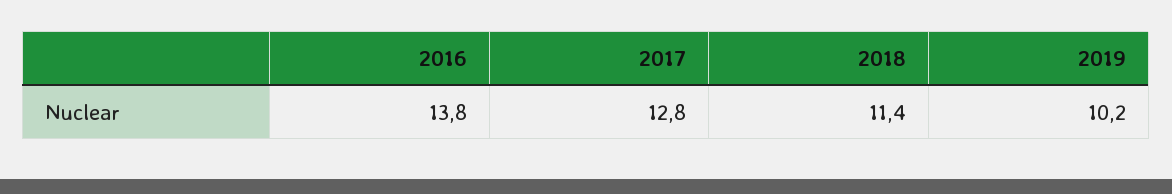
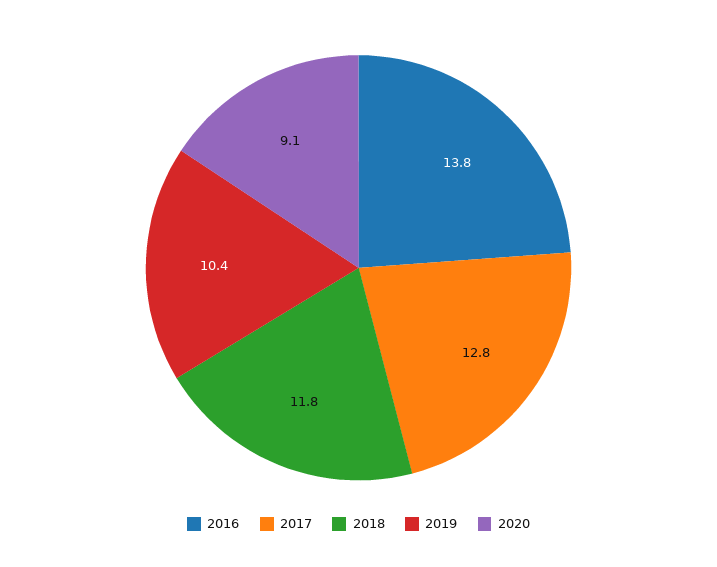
2018: 11.4 -> 11.8
2019: 10.2 -> 10.4
2020: none -> 9.1

